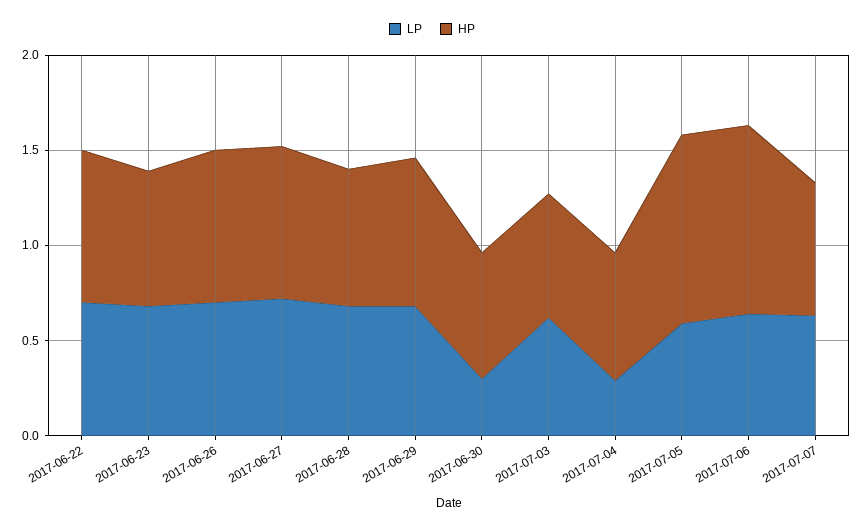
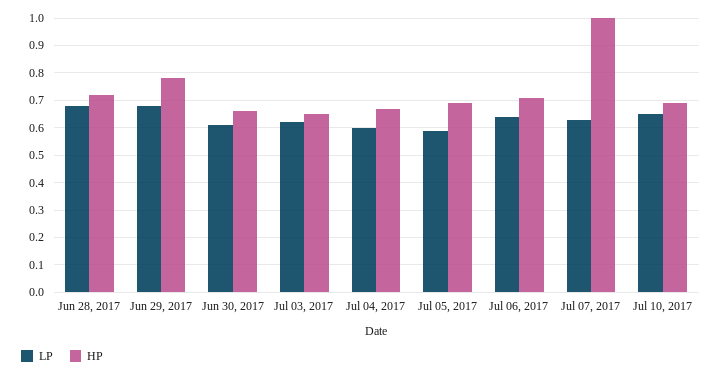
LP, 2017-06-22: 0.7 -> none
HP, 2017-06-22: 0.8 -> none
LP, 2017-06-23: 0.7 -> none
HP, 2017-06-23: 0.7 -> none
LP, 2017-06-26: 0.7 -> none
HP, 2017-06-26: 0.8 -> none
LP, 2017-06-27: 0.7 -> none
HP, 2017-06-27: 0.8 -> none
LP, 2017-06-30: 0.3 -> 0.6
LP, 2017-07-04: 0.3 -> 0.6
HP, 2017-07-05: 1 -> 0.7
HP, 2017-07-06: 1 -> 0.7
HP, 2017-07-07: 0.7 -> 1
LP, Jul 10, 2017: none -> 0.65
HP, Jul 10, 2017: none -> 0.7

